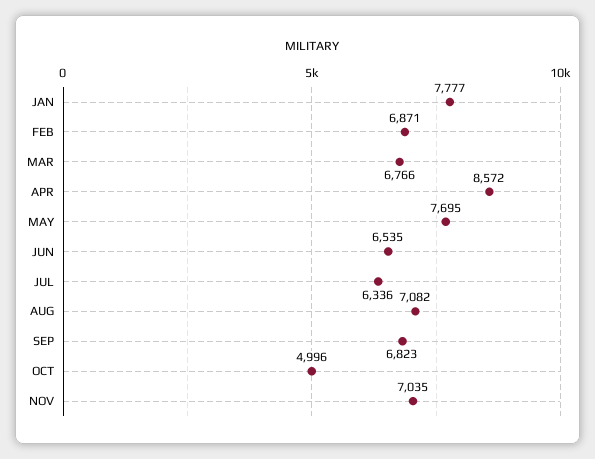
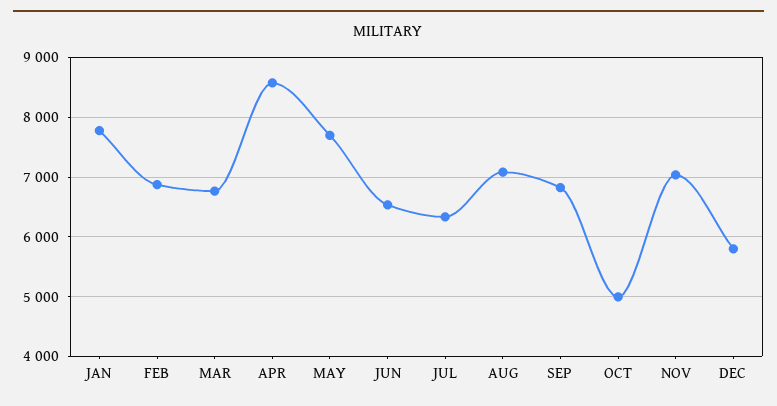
DEC: none -> 5800

